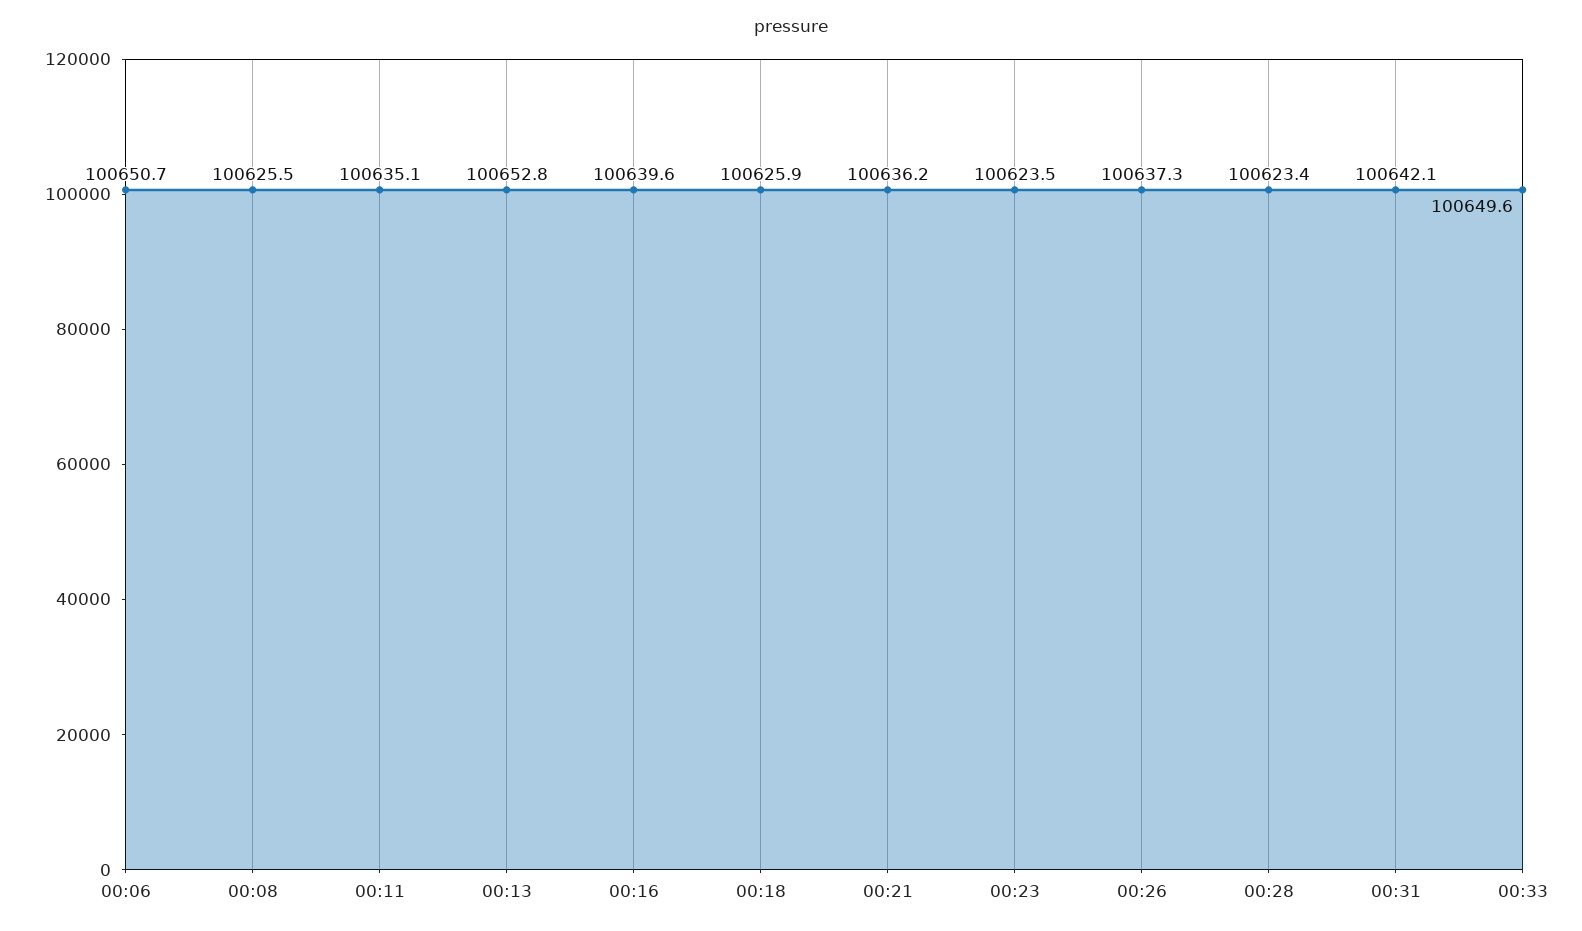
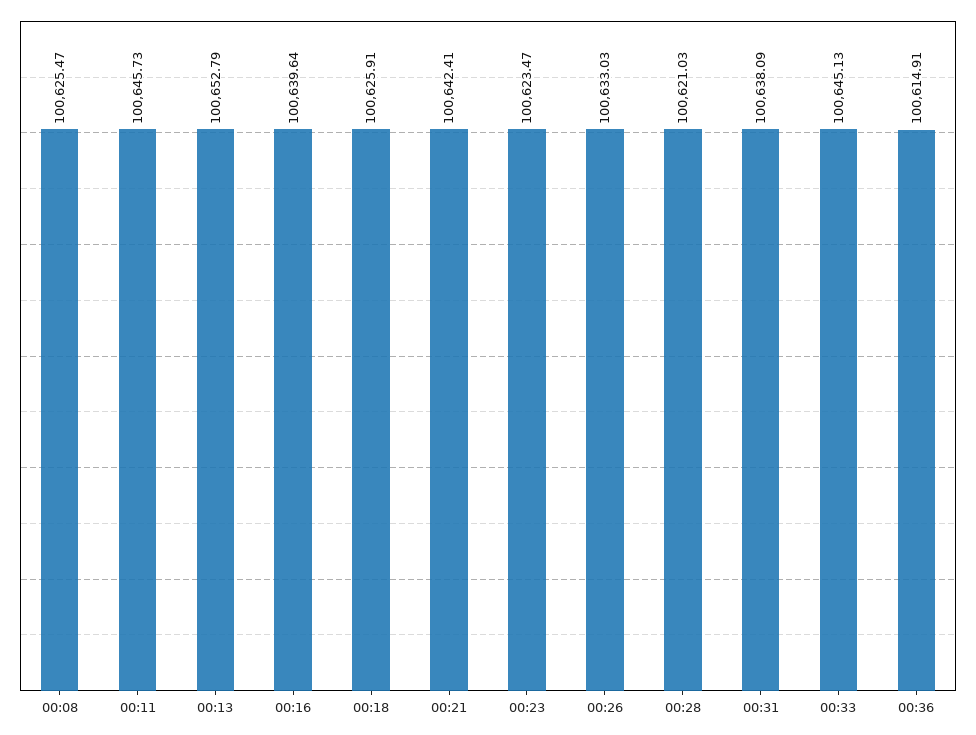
00:06: 100650.7 -> none
00:11: 100635.1 -> 100645.73
00:21: 100636.2 -> 100642.41
00:26: 100637.3 -> 100633.03
00:28: 100623.4 -> 100621.03
00:31: 100642.1 -> 100638.09
00:33: 100649.6 -> 100645.13
00:36: none -> 100614.91

